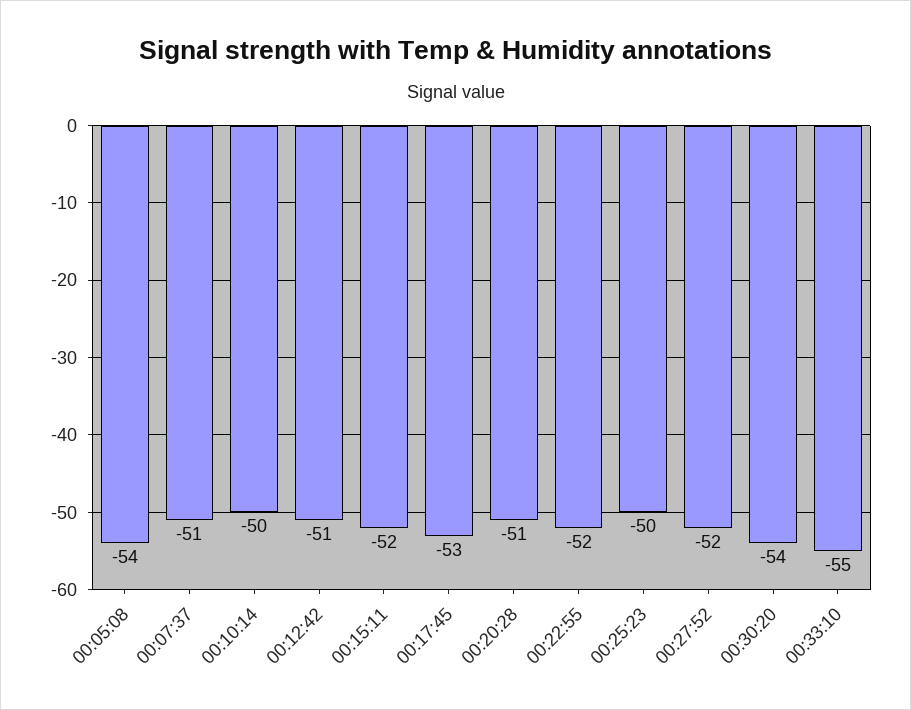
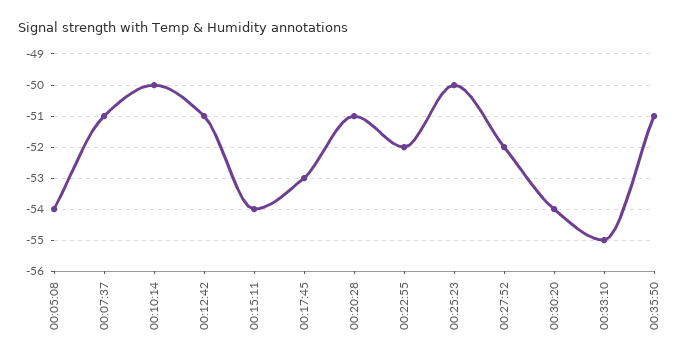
00:15:11: -52 -> -54
00:35:50: none -> -51

